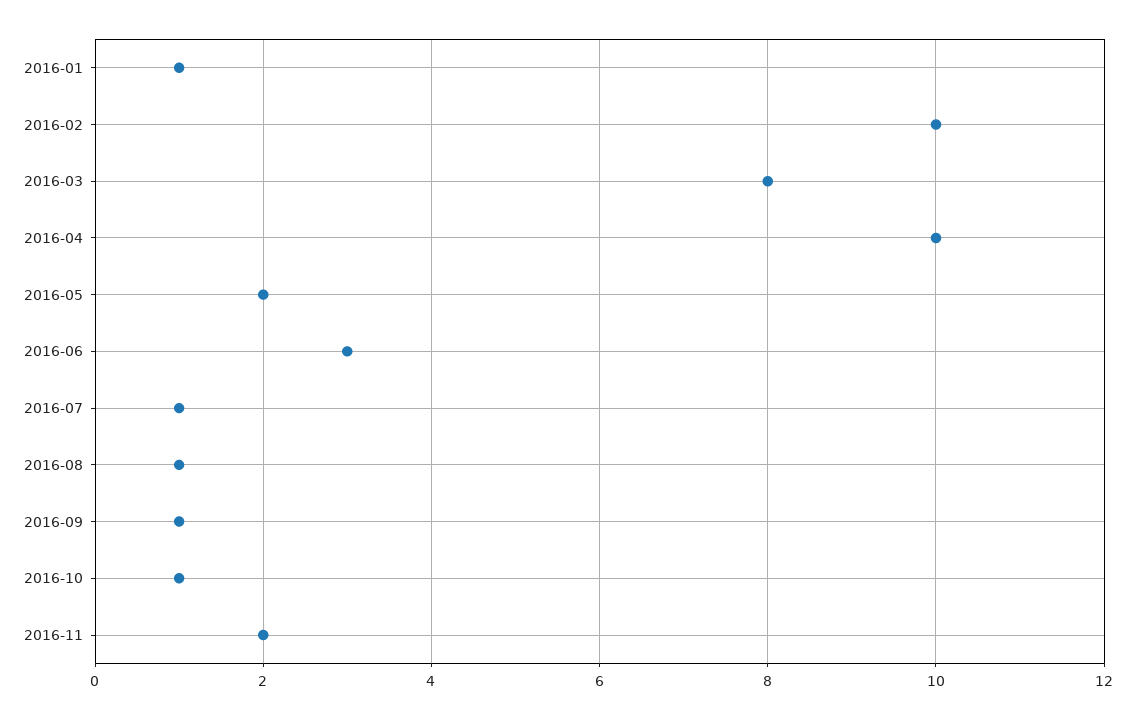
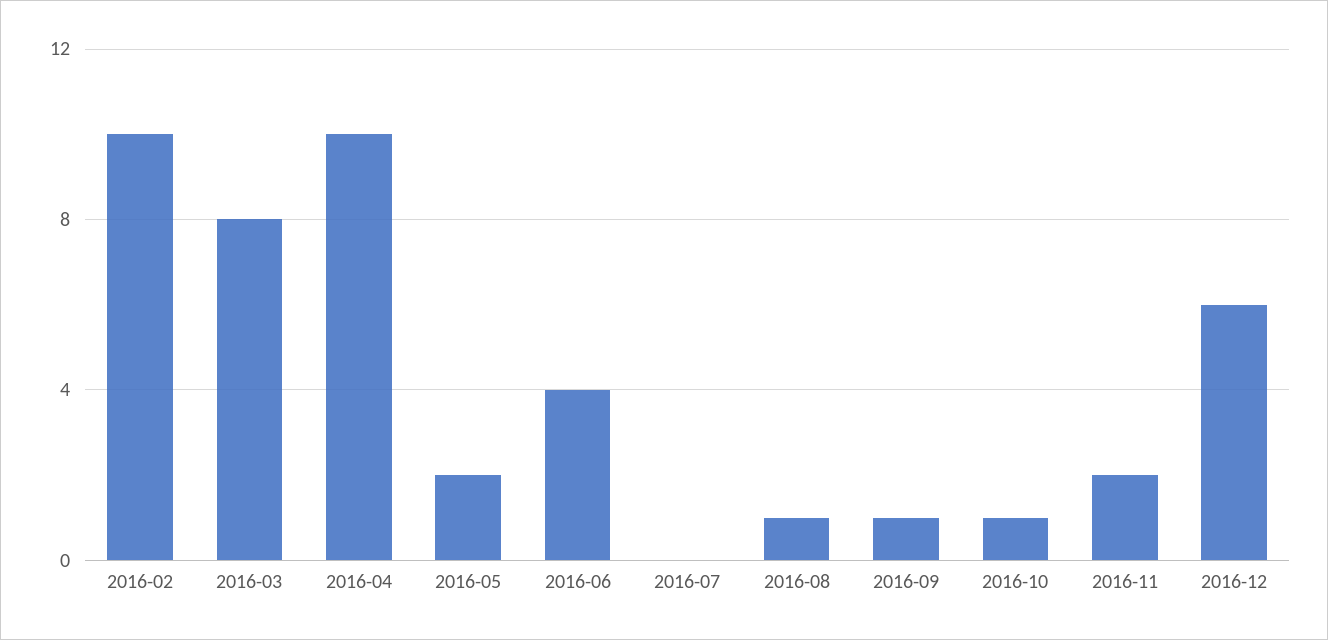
2016-01: 1 -> none
2016-06: 3 -> 4
2016-07: 1 -> 0
2016-12: none -> 6

